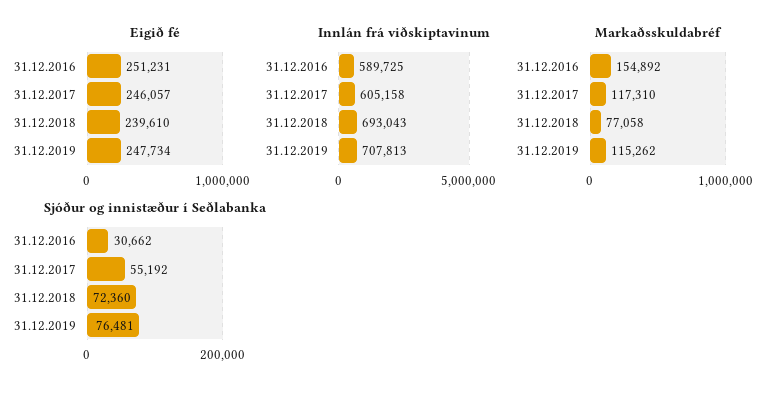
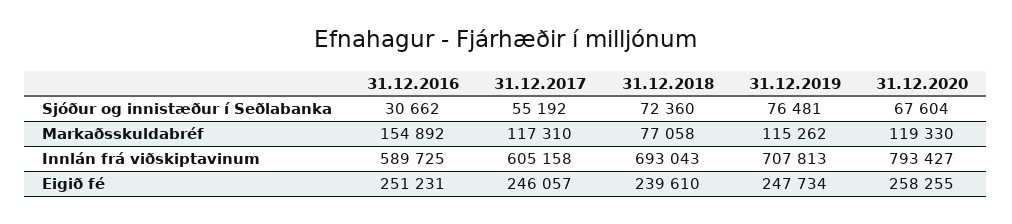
Sjóður og innistæður í Seðlabanka, 31.12.2020: none -> 67604
Markaðsskuldabréf, 31.12.2020: none -> 119330
Innlán frá viðskiptavinum, 31.12.2020: none -> 793427
Eigið fé, 31.12.2020: none -> 258255

